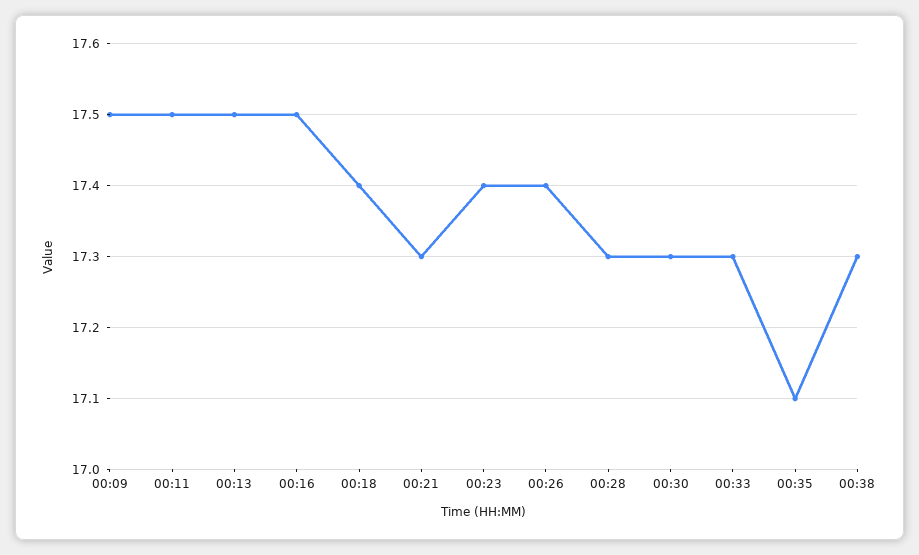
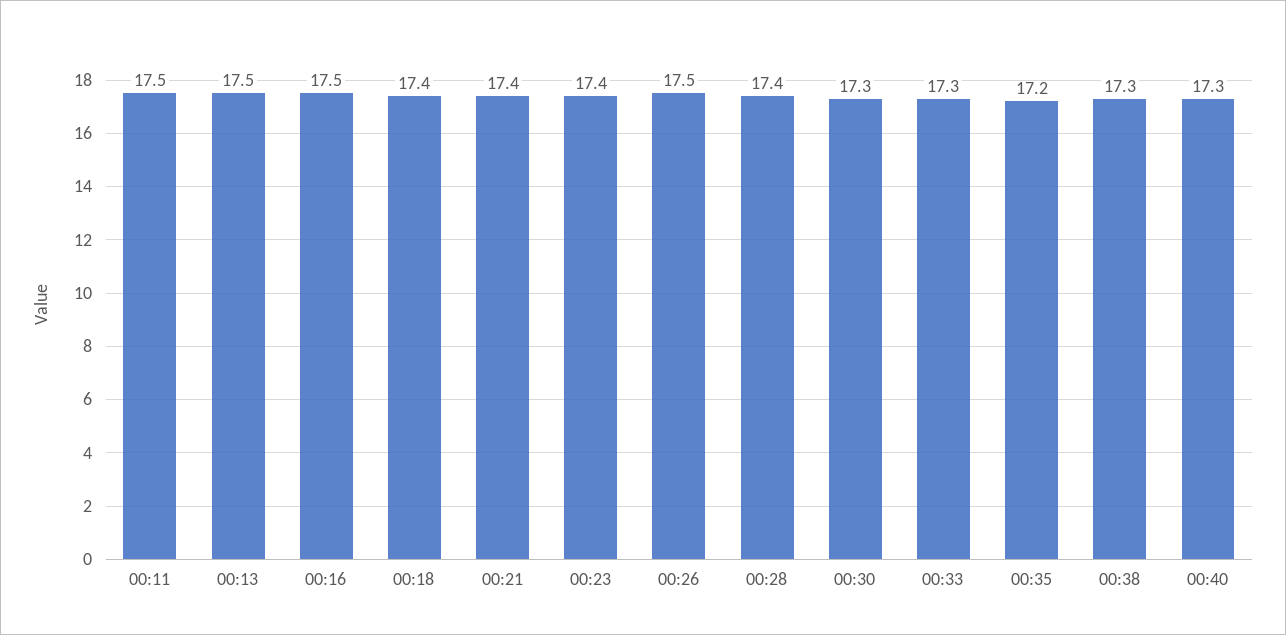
00:09: 17.5 -> none
00:21: 17.3 -> 17.4
00:26: 17.4 -> 17.5
00:28: 17.3 -> 17.4
00:35: 17.1 -> 17.2
00:40: none -> 17.3

